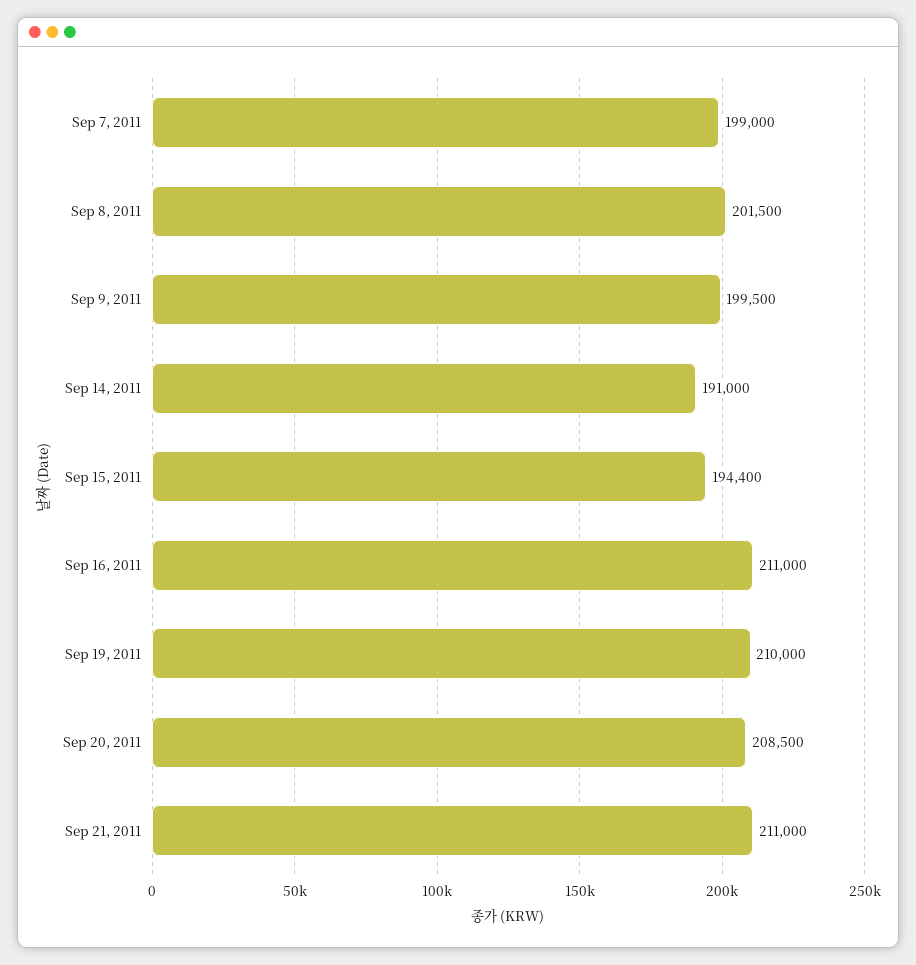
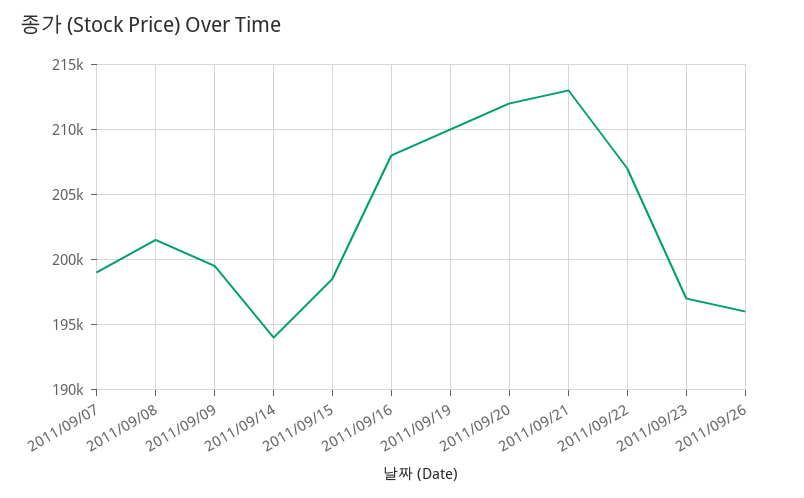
Sep 14, 2011: 191000 -> 194000
Sep 15, 2011: 194400 -> 198500
Sep 16, 2011: 211000 -> 208000
Sep 20, 2011: 208500 -> 212000
Sep 21, 2011: 211000 -> 213000
2011/09/22: none -> 207000
2011/09/23: none -> 197000
2011/09/26: none -> 196000

